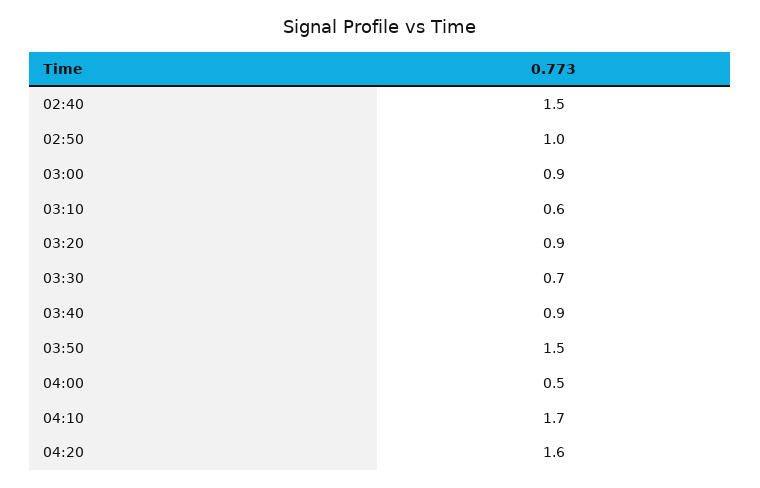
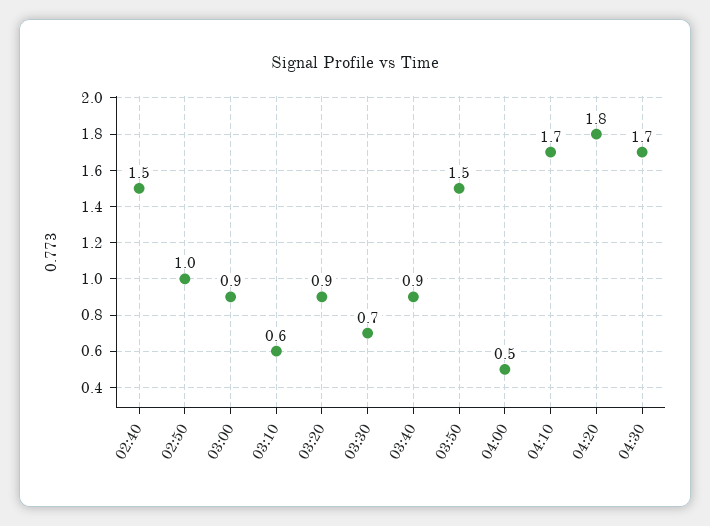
04:20: 1.6 -> 1.8
04:30: none -> 1.7

